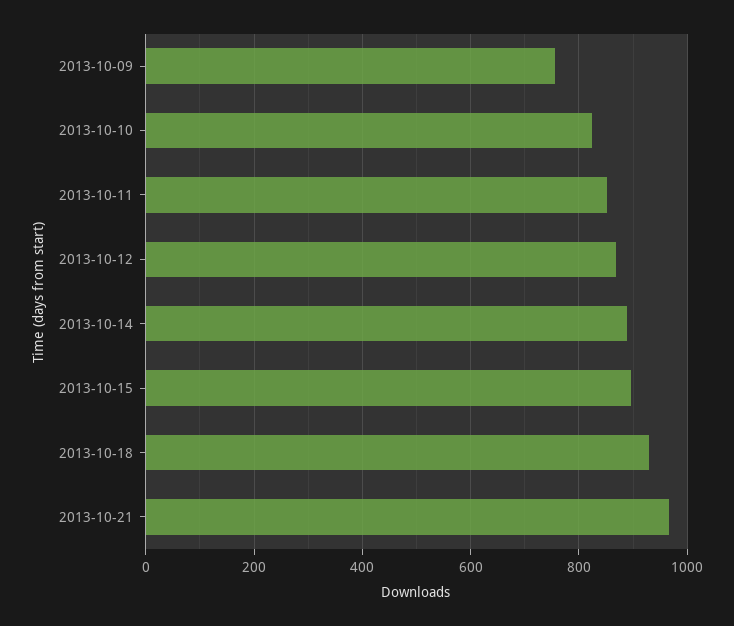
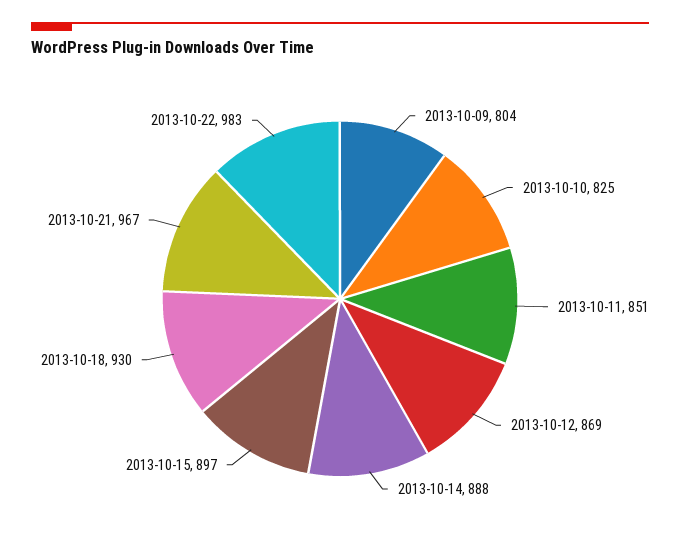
2013-10-09: 760 -> 804
2013-10-22: none -> 983

